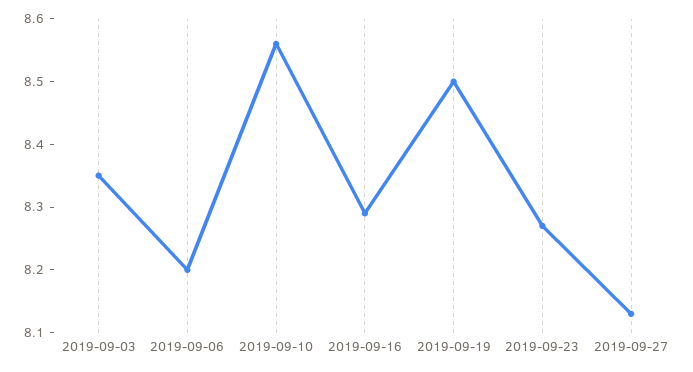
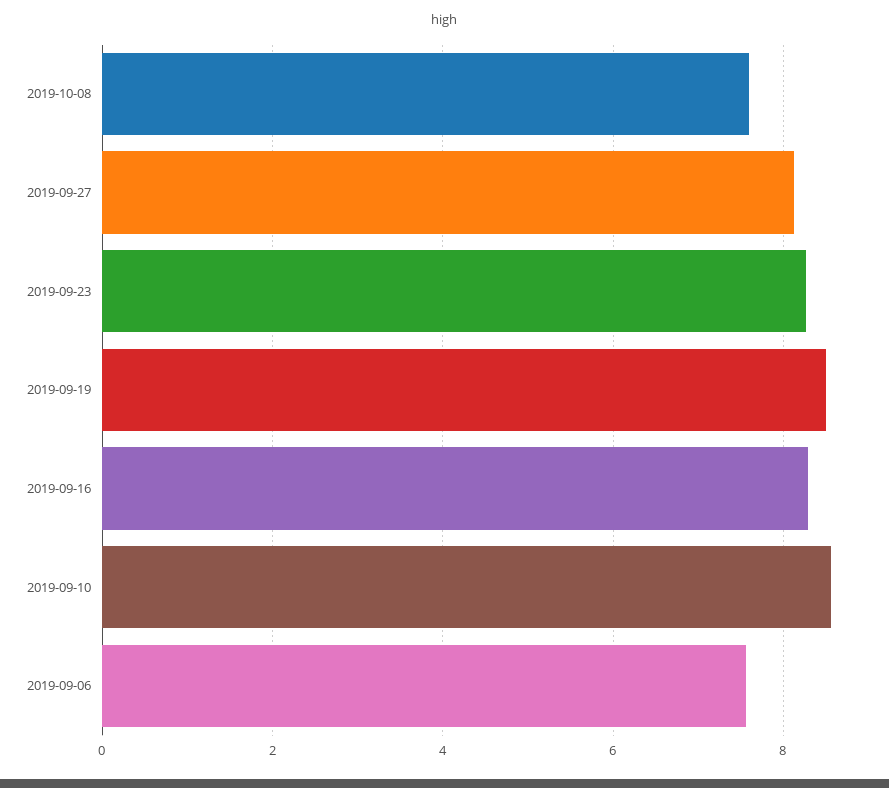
2019-09-03: 8.35 -> none
2019-09-06: 8.2 -> 7.6
2019-10-08: none -> 7.6

